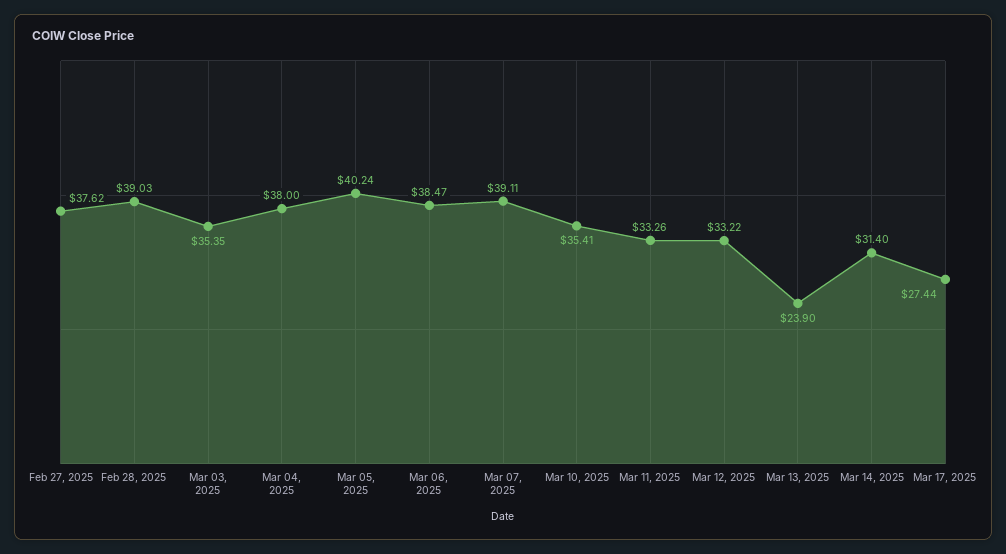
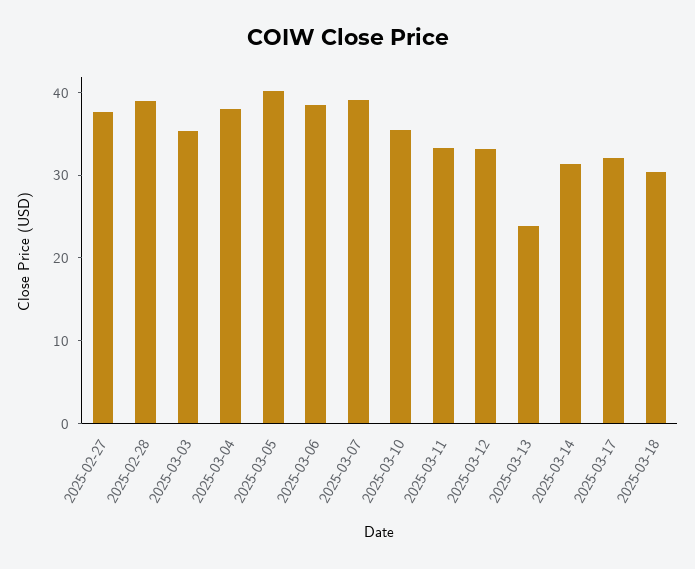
Mar 17, 2025: 27.44 -> 32
2025-03-18: none -> 30

